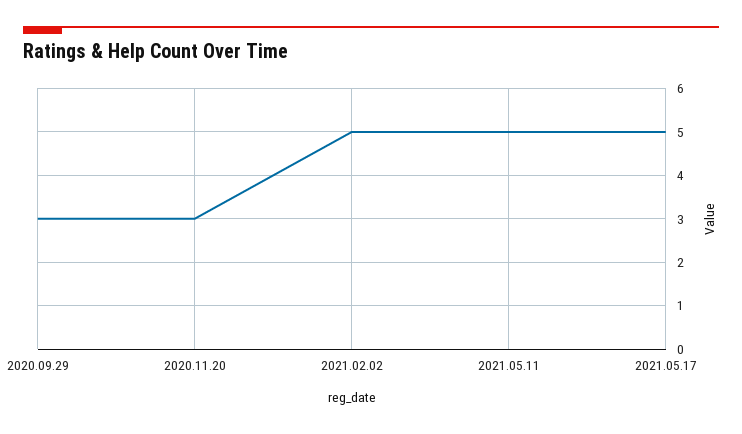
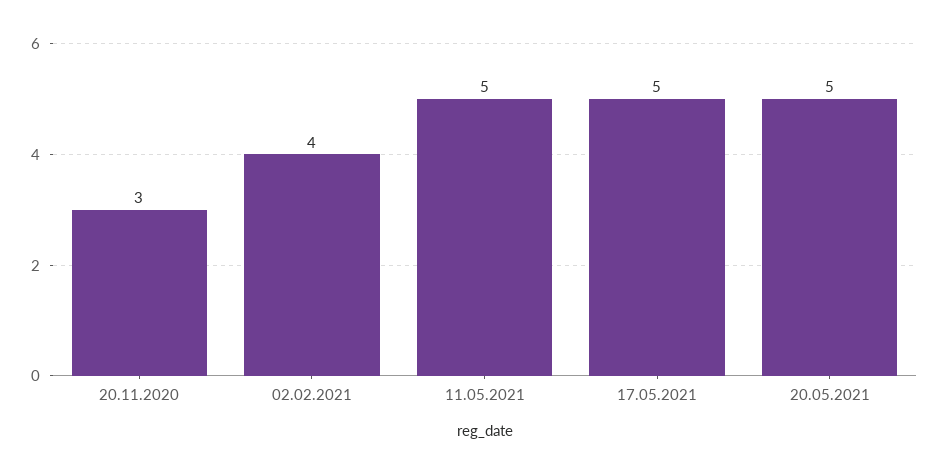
2020.09.29: 3 -> none
2021.02.02: 5 -> 4
20.05.2021: none -> 5

